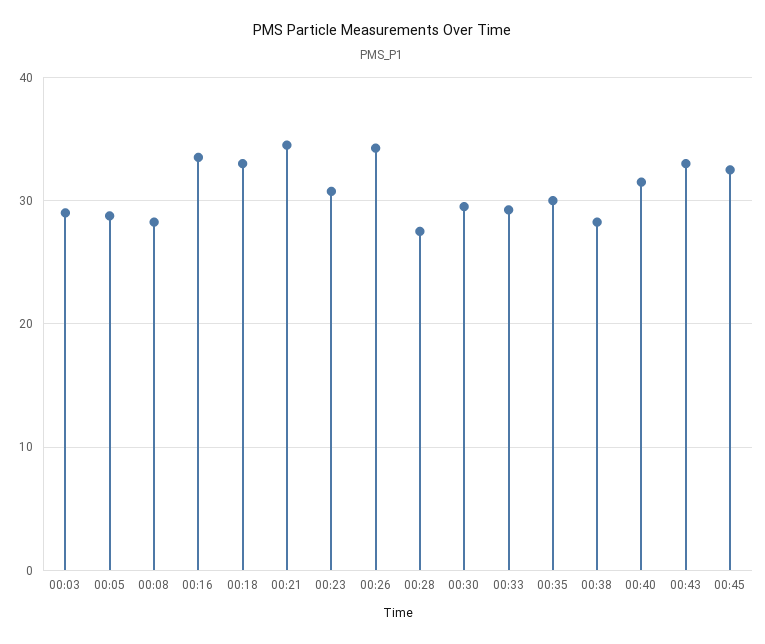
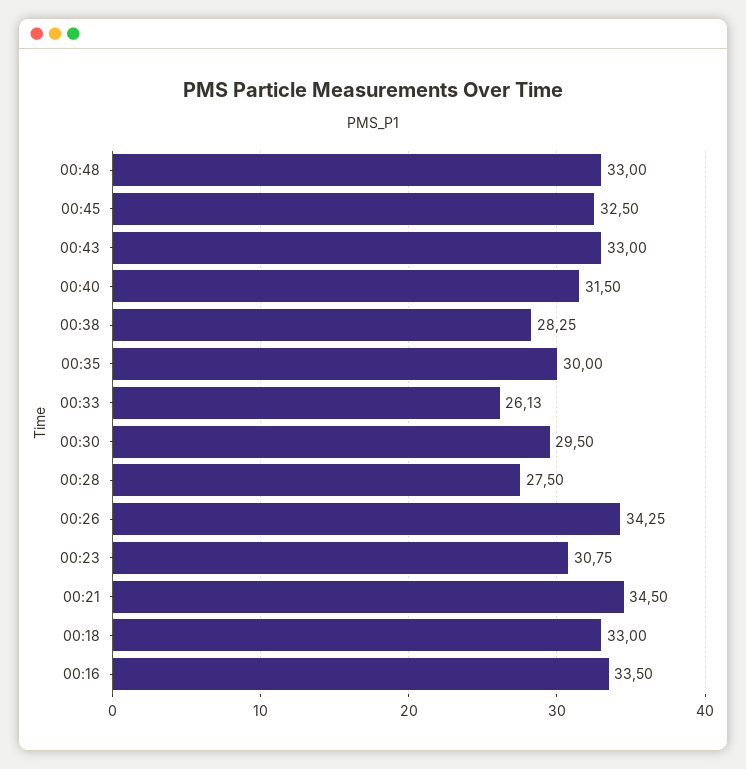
00:03: 29 -> none
00:05: 29 -> none
00:08: 28 -> none
00:33: 29 -> 26.13
00:48: none -> 33

